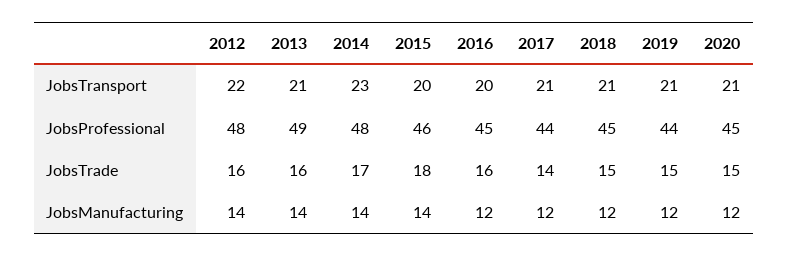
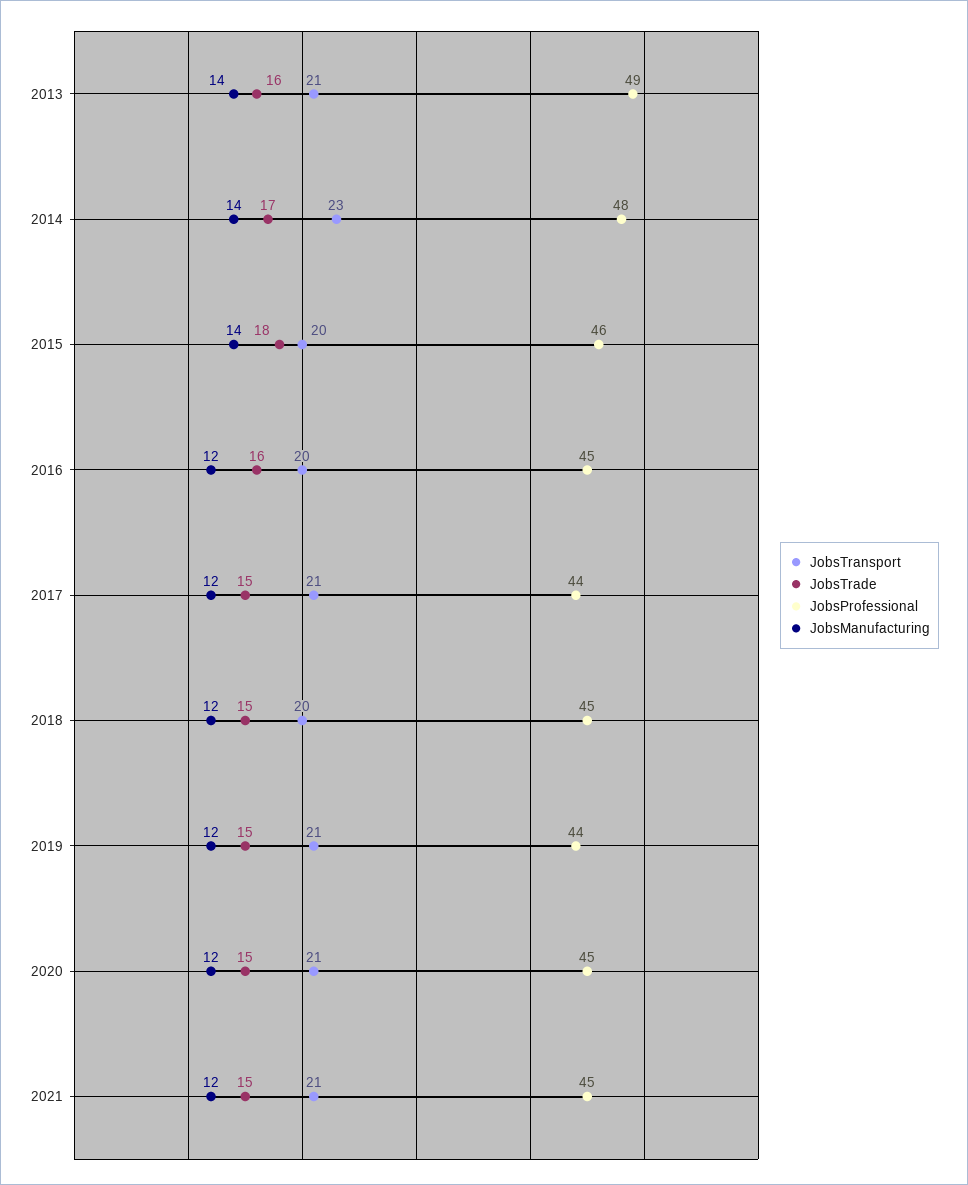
JobsTransport, 2012: 22 -> none
JobsTransport, 2018: 21 -> 20
JobsProfessional, 2012: 48 -> none
JobsTrade, 2012: 16 -> none
JobsTrade, 2017: 14 -> 15
JobsManufacturing, 2012: 14 -> none
JobsTransport, 2021: none -> 21
JobsTrade, 2021: none -> 15
JobsProfessional, 2021: none -> 45
JobsManufacturing, 2021: none -> 12

